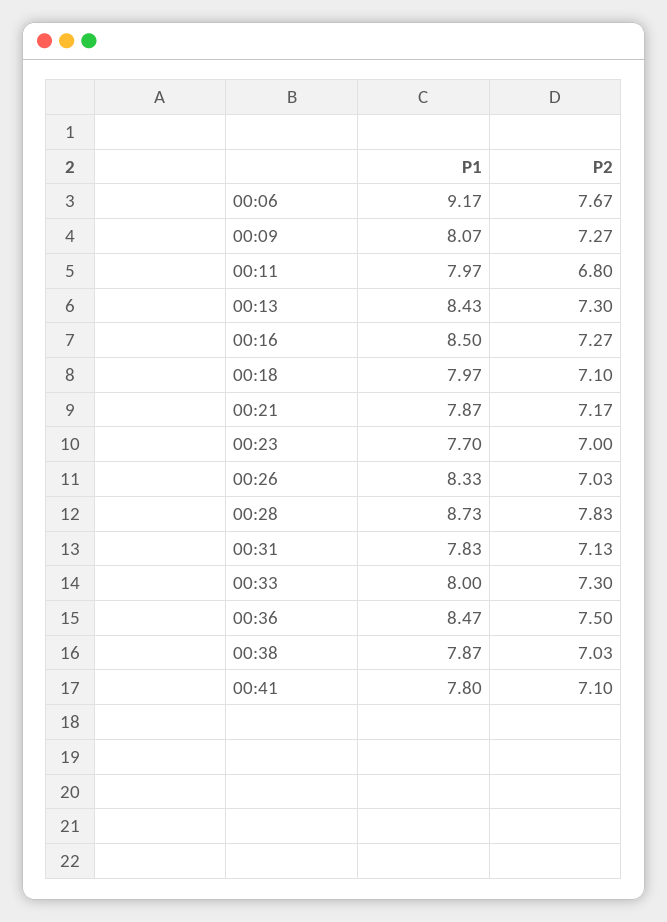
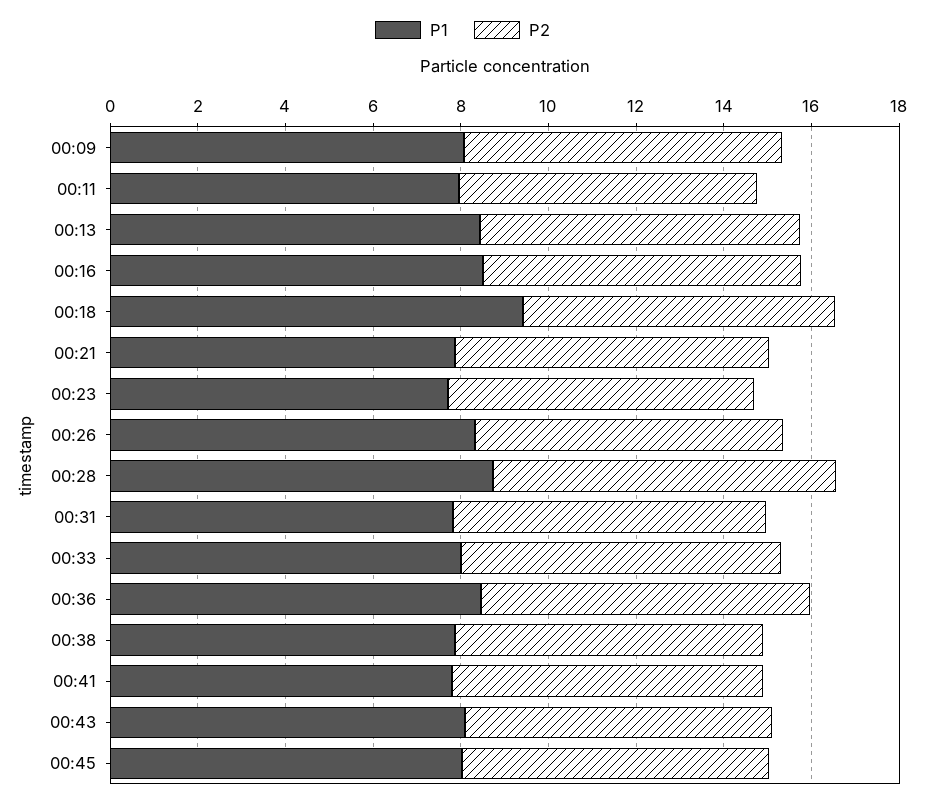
P1, 00:06: 9.17 -> none
P2, 00:06: 7.67 -> none
P1, 00:18: 7.97 -> 9.5
P1, 00:43: none -> 8
P2, 00:43: none -> 7
P1, 00:45: none -> 8
P2, 00:45: none -> 7

